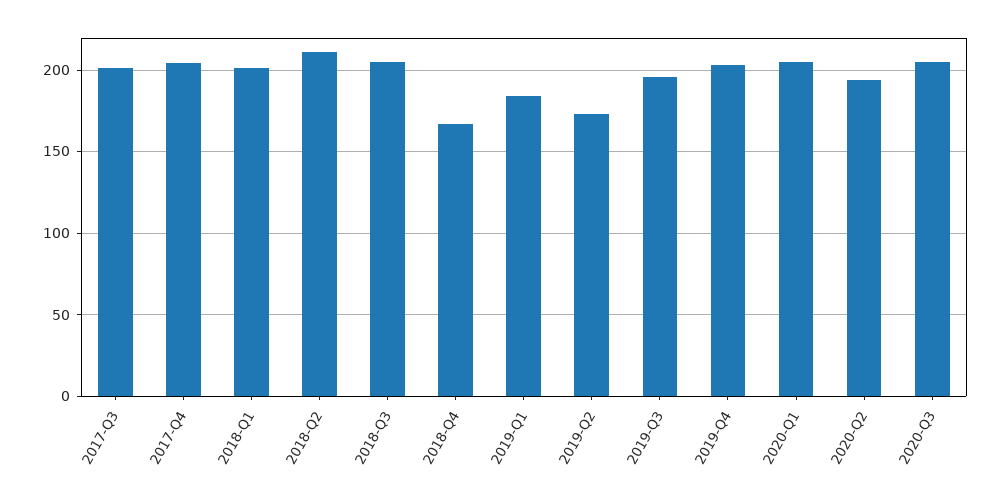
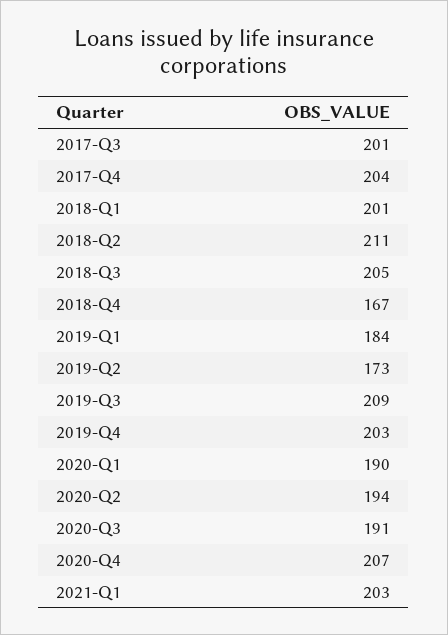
2019-Q3: 195 -> 209
2020-Q1: 205 -> 190
2020-Q3: 205 -> 191
2020-Q4: none -> 207
2021-Q1: none -> 203

